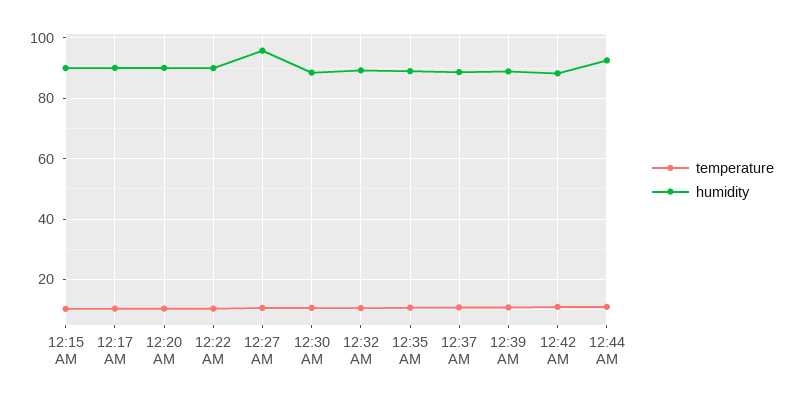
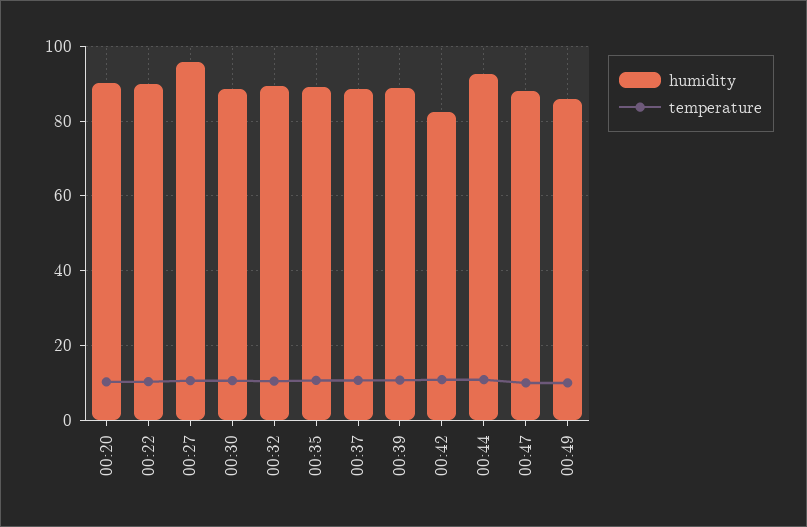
temperature, 12:15 AM: 10 -> none
humidity, 12:15 AM: 90 -> none
temperature, 12:17 AM: 10 -> none
humidity, 12:17 AM: 90 -> none
humidity, 12:42 AM: 88 -> 82
humidity, 00:47: none -> 88
temperature, 00:47: none -> 10
humidity, 00:49: none -> 86
temperature, 00:49: none -> 10

